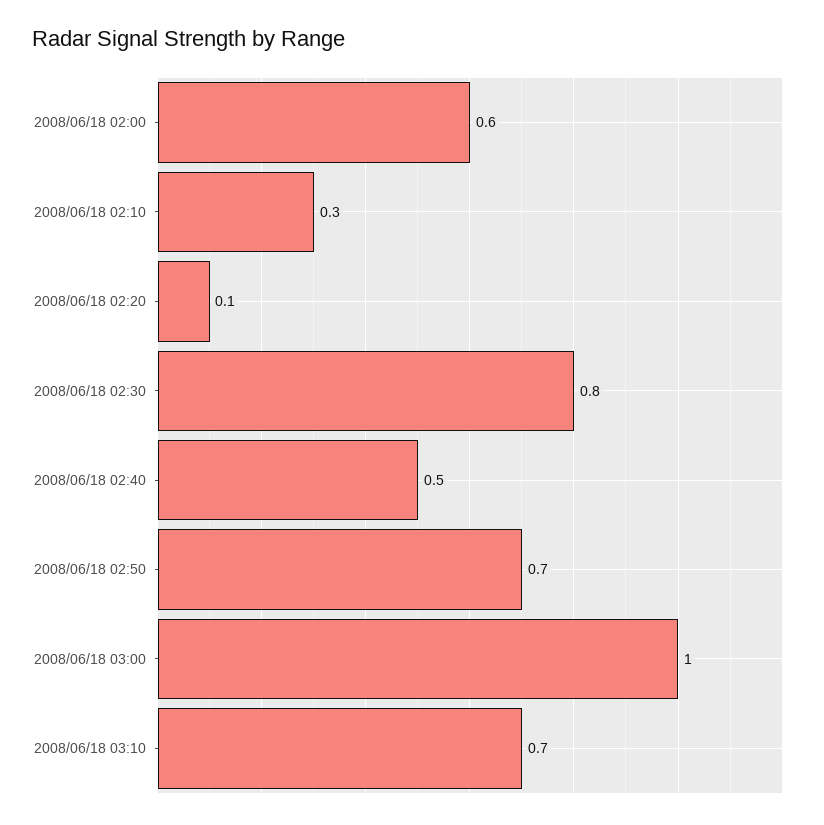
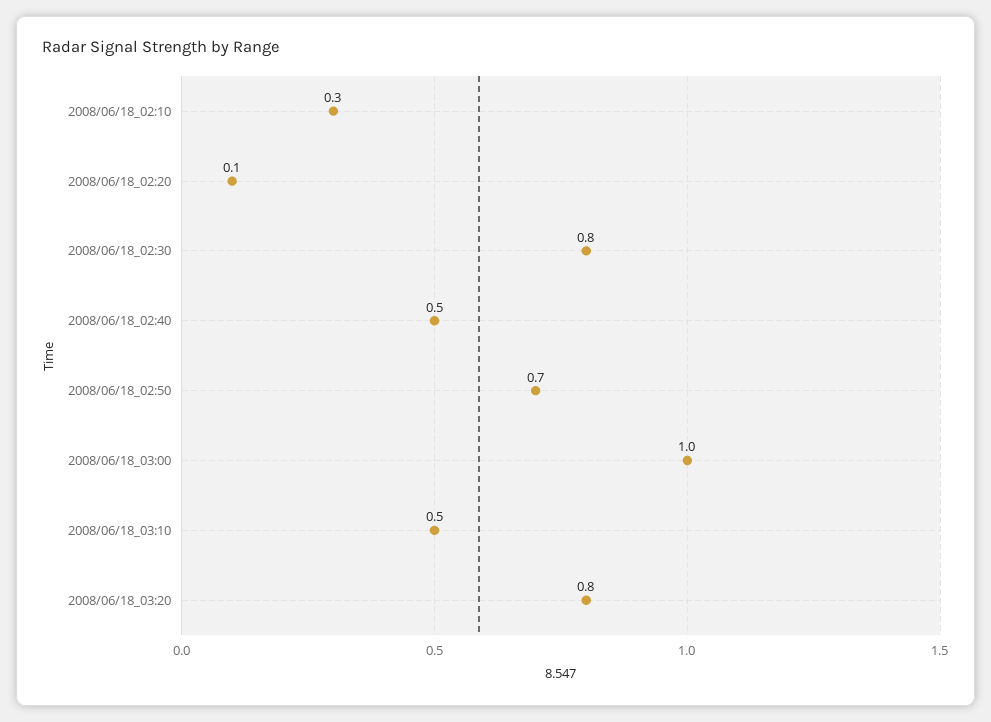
2008/06/18 02:00: 0.6 -> none
2008/06/18 03:10: 0.7 -> 0.5
2008/06/18_03:20: none -> 0.8

